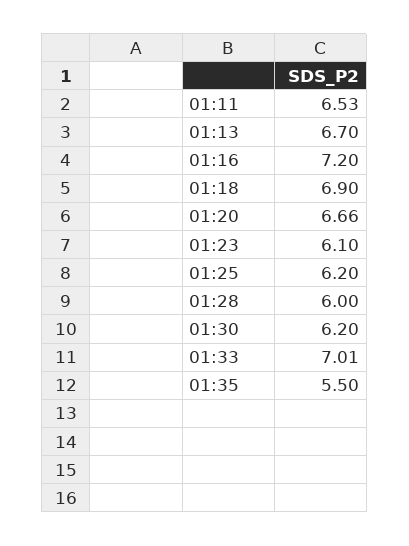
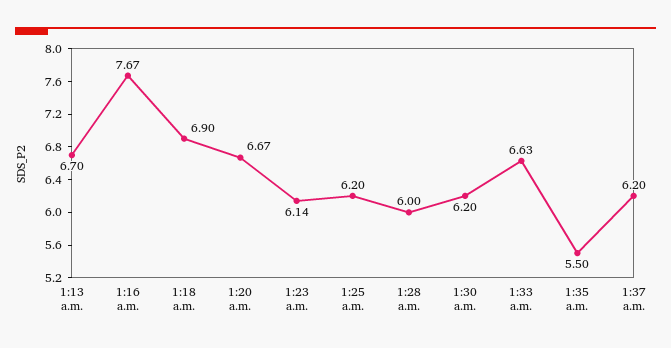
01:11: 6.53 -> none
01:16: 7.2 -> 7.67
01:20: 6.66 -> 6.67
01:23: 6.1 -> 6.14
01:33: 7.01 -> 6.63
1:37 a.m.: none -> 6.2

